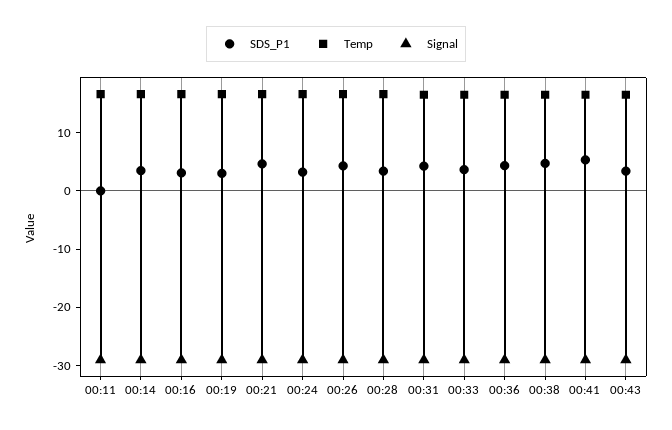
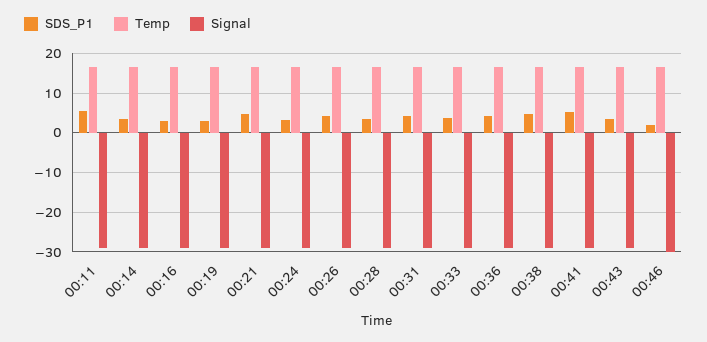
SDS_P1, 00:11: 0 -> 6
SDS_P1, 00:46: none -> 2
Temp, 00:46: none -> 16
Signal, 00:46: none -> -30

